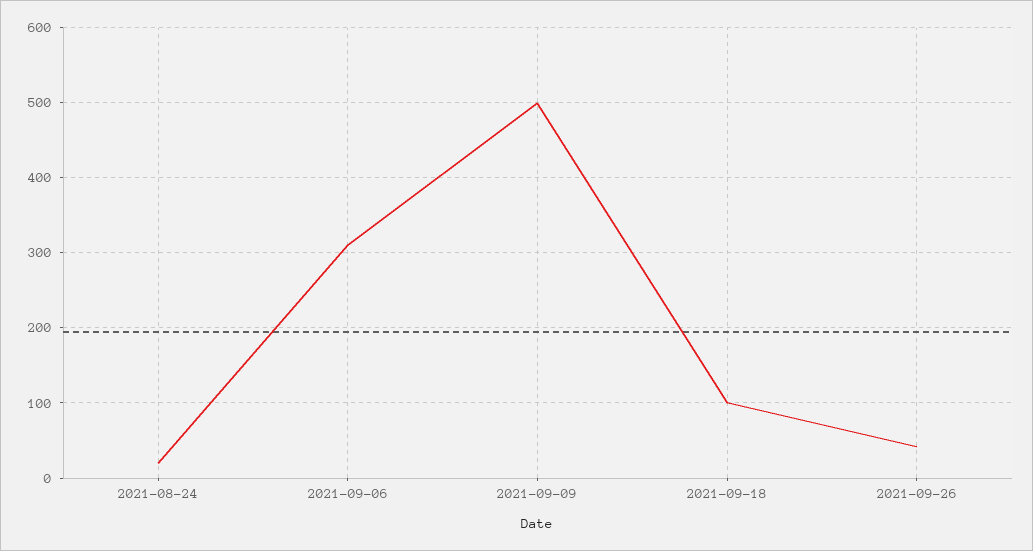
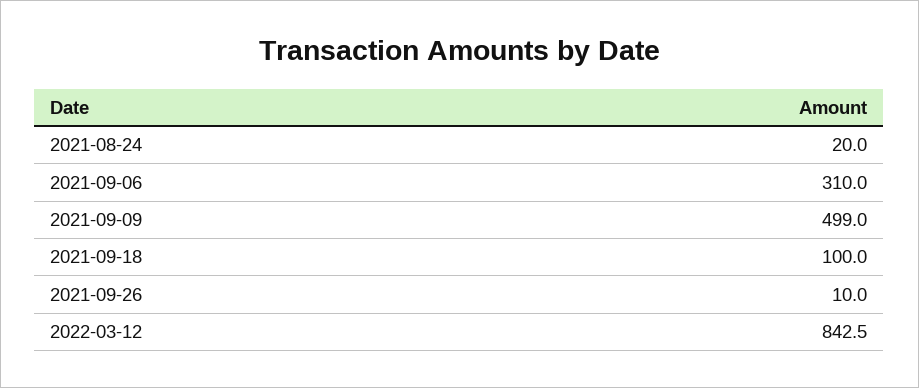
2021-09-26: 40 -> 10
2022-03-12: none -> 842.5

